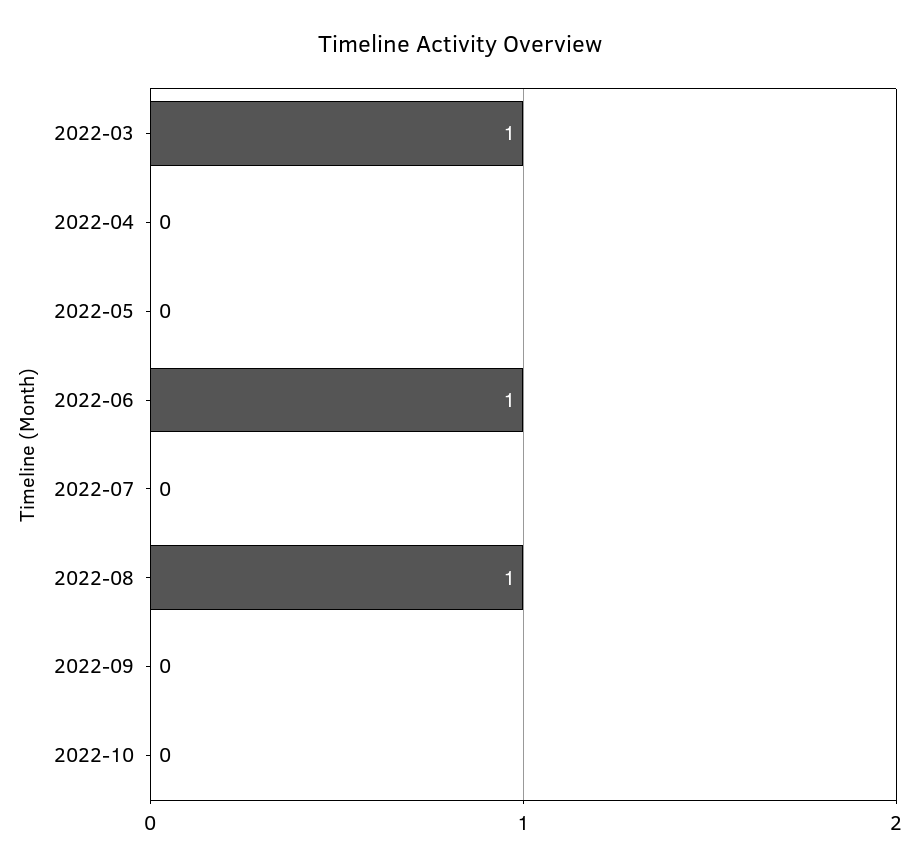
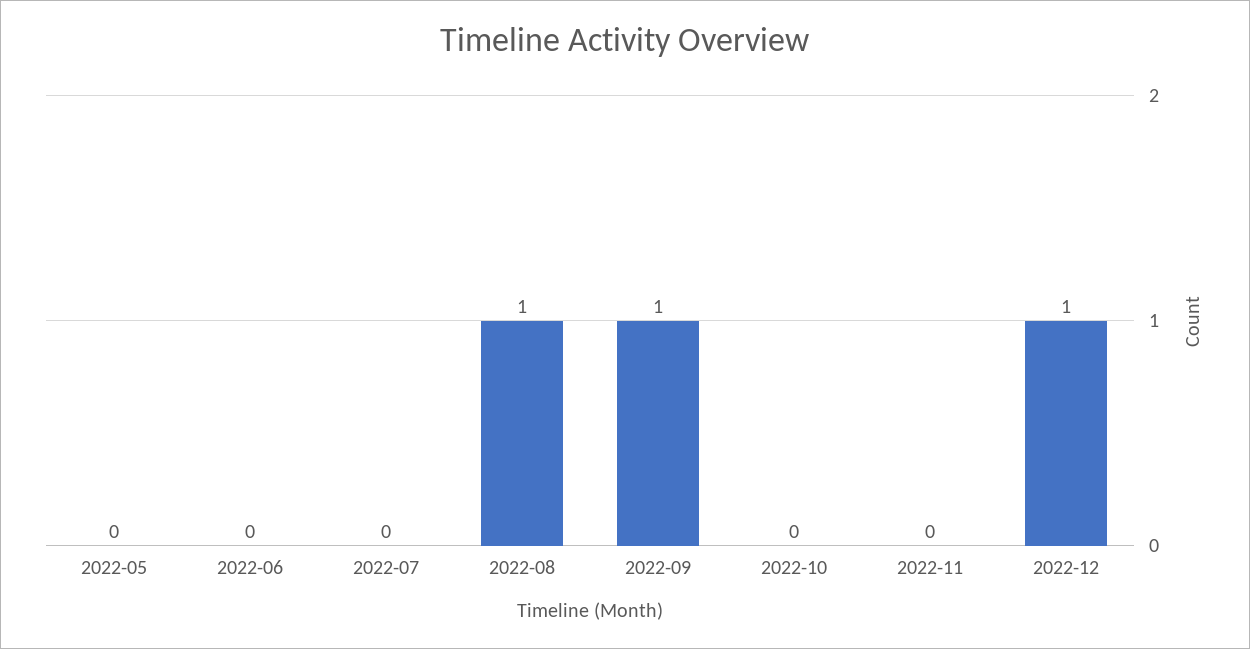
2022-03: 1 -> none
2022-04: 0 -> none
2022-06: 1 -> 0
2022-09: 0 -> 1
2022-11: none -> 0
2022-12: none -> 1

